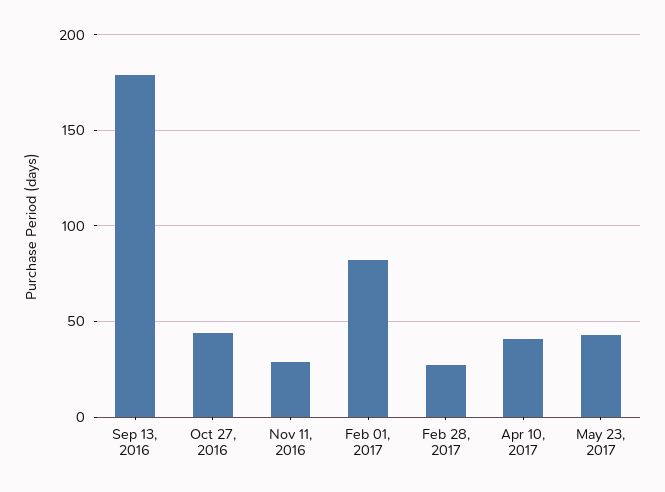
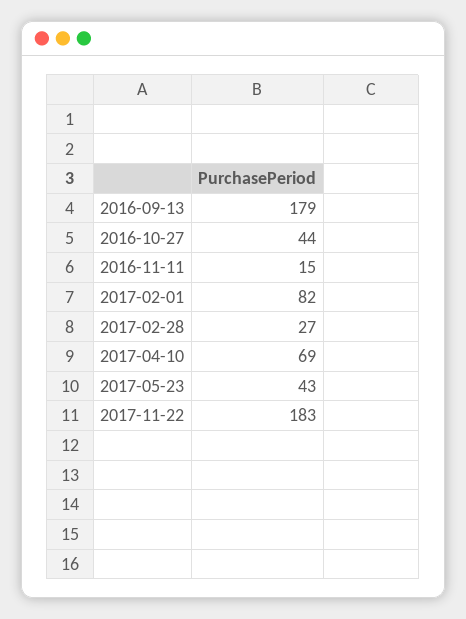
Nov 11, 2016: 30 -> 15
Apr 10, 2017: 40 -> 69
2017-11-22: none -> 183

